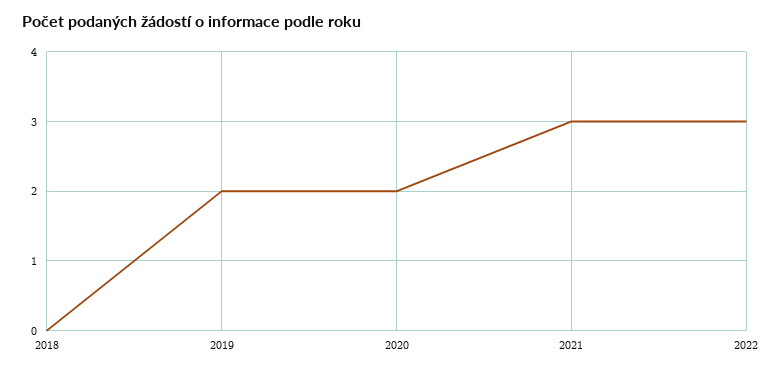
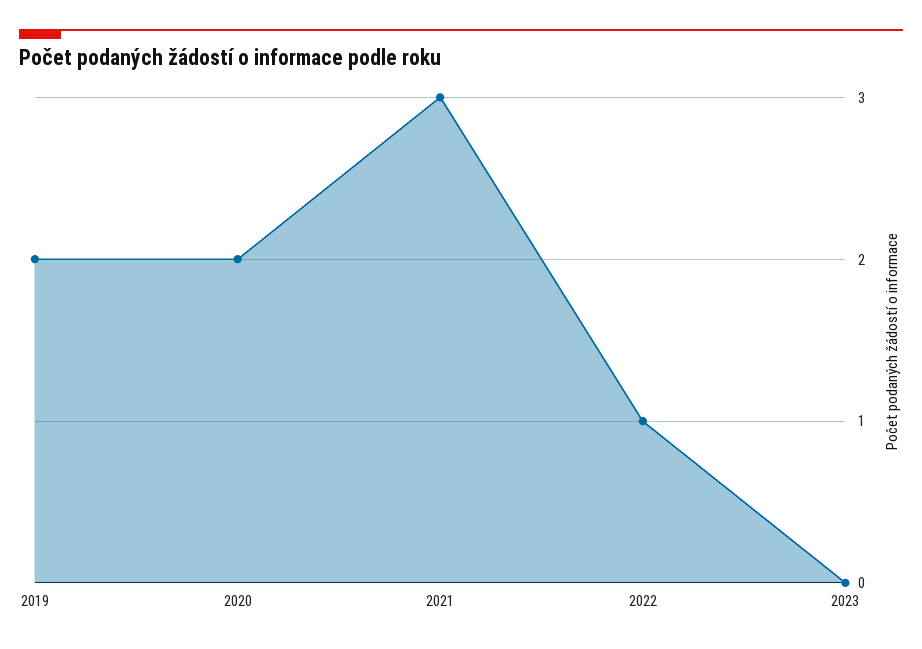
2018: 0 -> none
2022: 3 -> 1
2023: none -> 0

